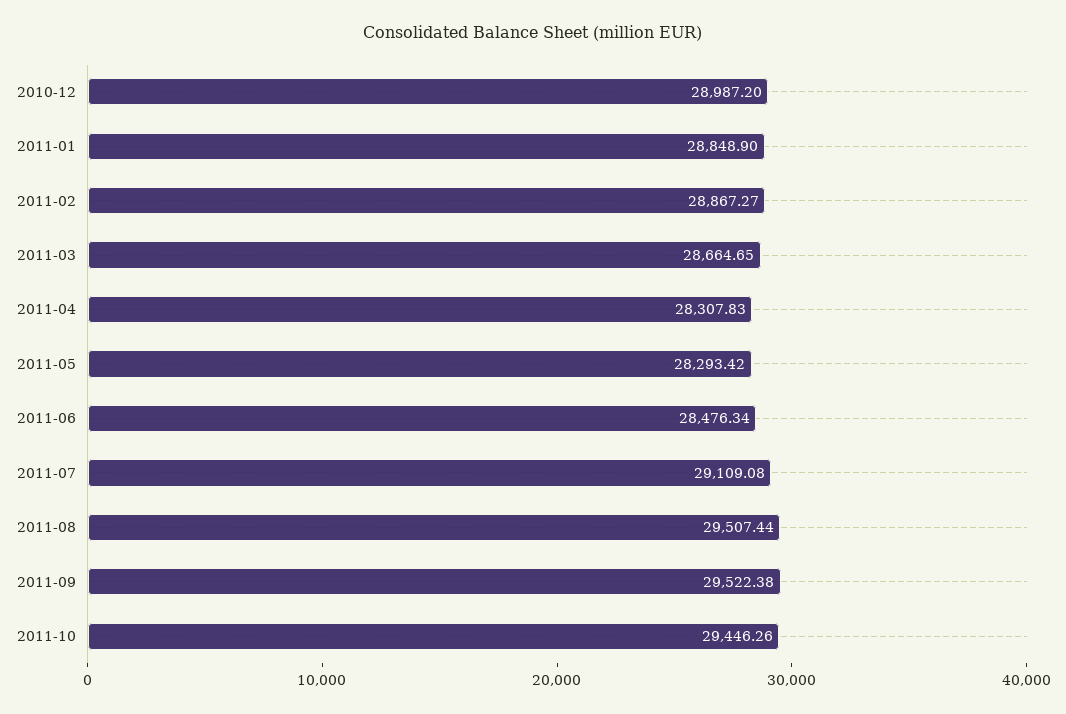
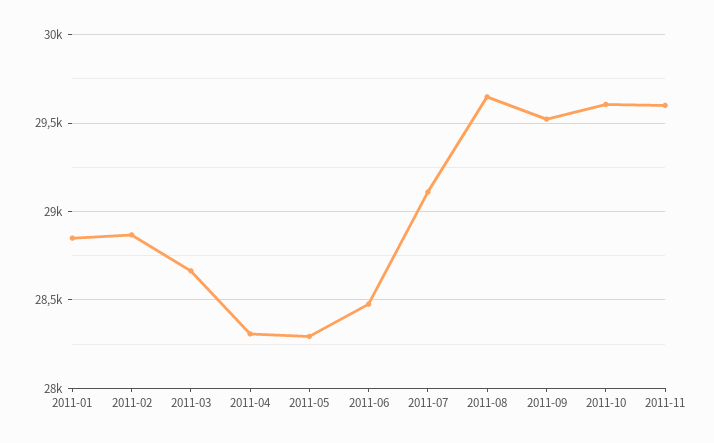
2010-12: 28987.2 -> none
2011-08: 29507.44 -> 29650
2011-10: 29446.26 -> 29600
2011-11: none -> 29600

